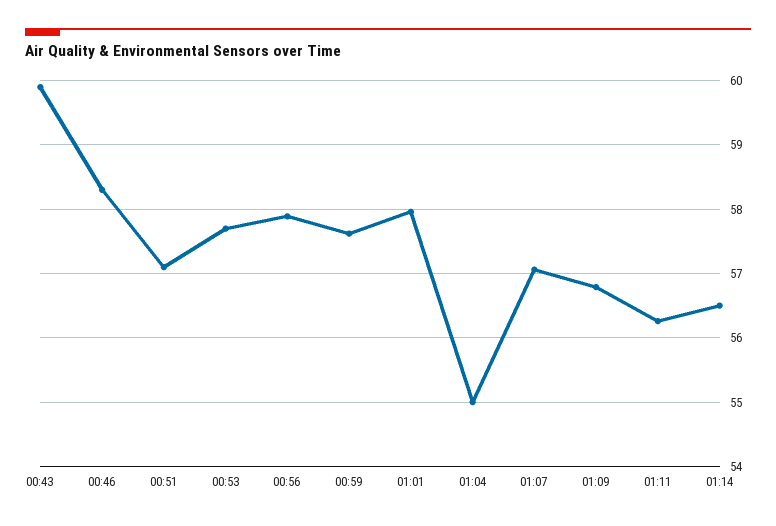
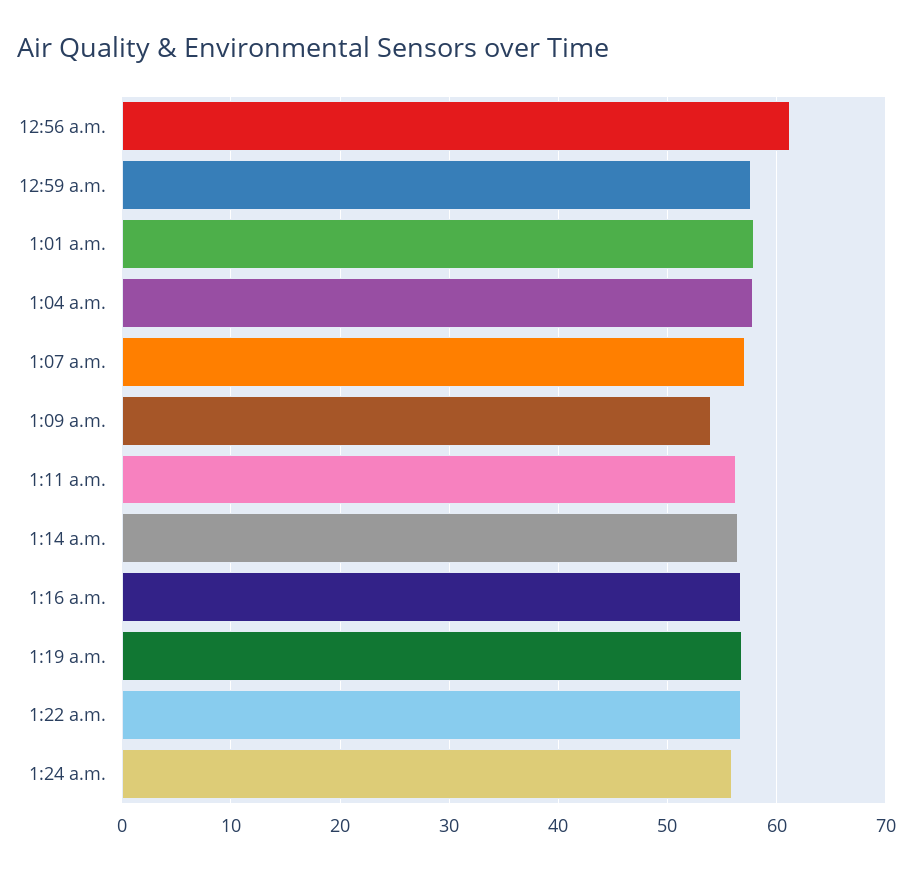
00:43: 59.9 -> none
00:46: 58.3 -> none
00:51: 57.1 -> none
00:53: 57.7 -> none
00:56: 57.9 -> 61
01:04: 55 -> 58
01:09: 56.8 -> 54
1:16 a.m.: none -> 57
1:19 a.m.: none -> 57
1:22 a.m.: none -> 57
1:24 a.m.: none -> 56

